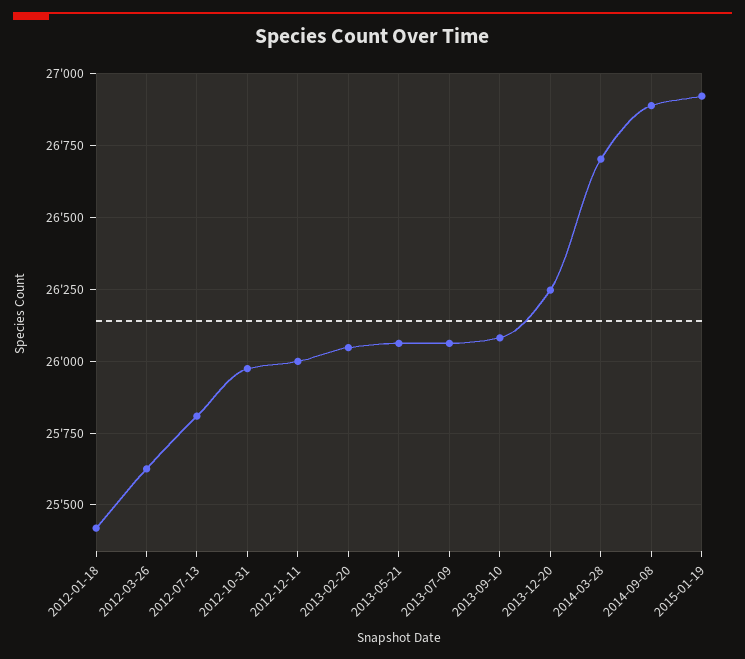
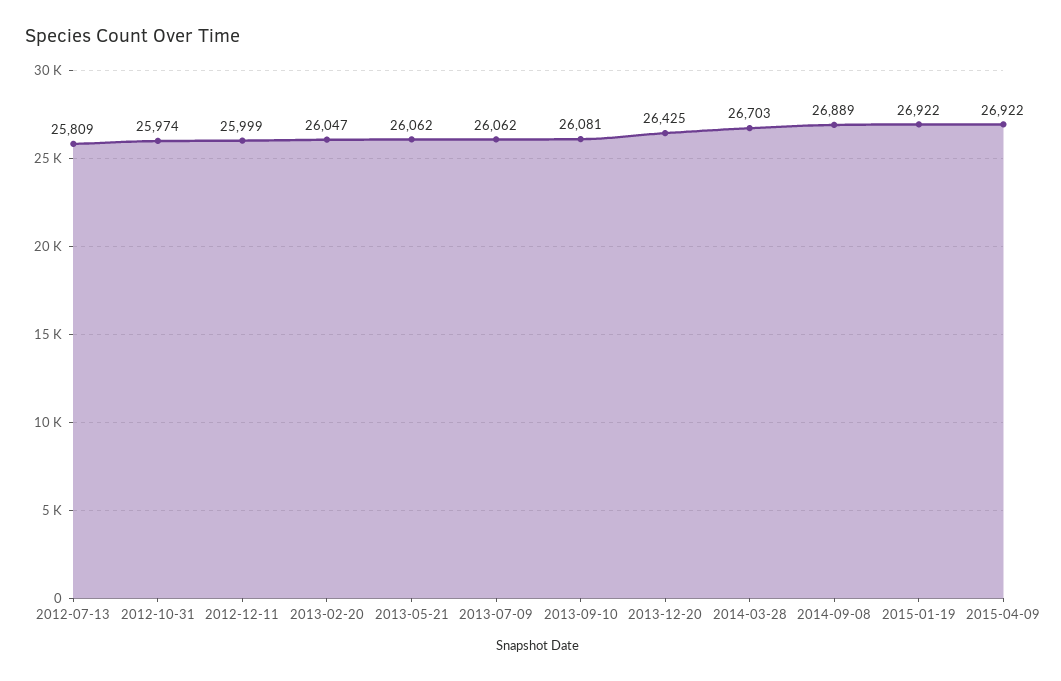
2012-01-18: 25425 -> none
2012-03-26: 25625 -> none
2013-12-20: 26250 -> 26425
2015-04-09: none -> 26922

